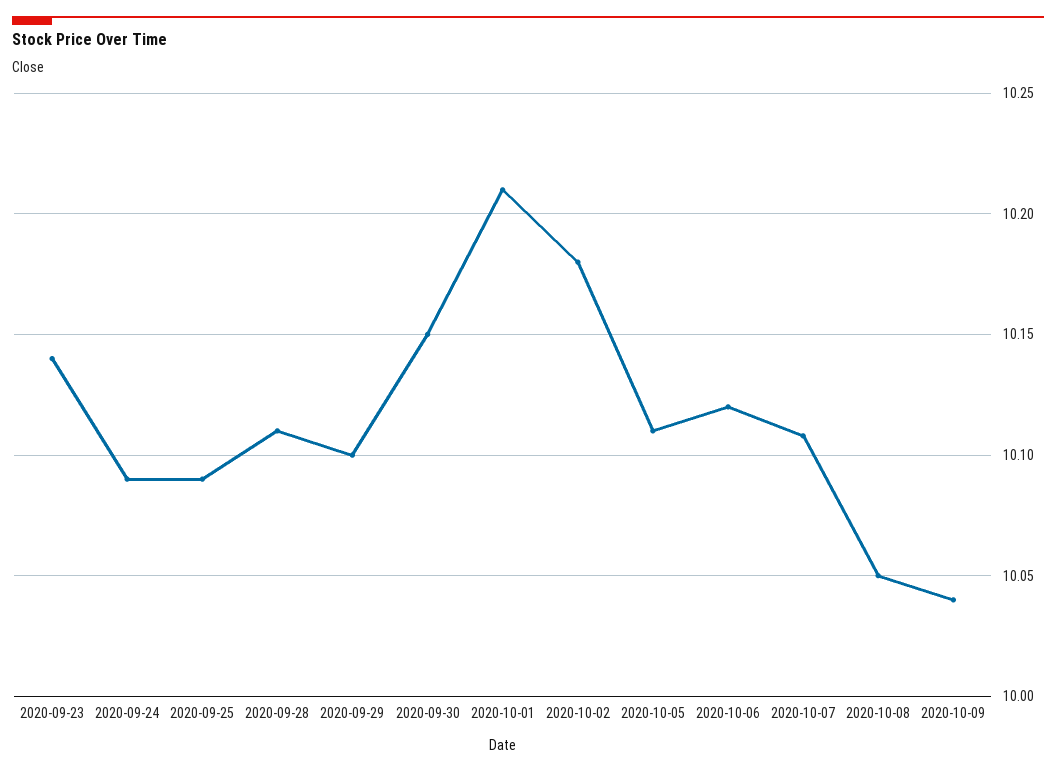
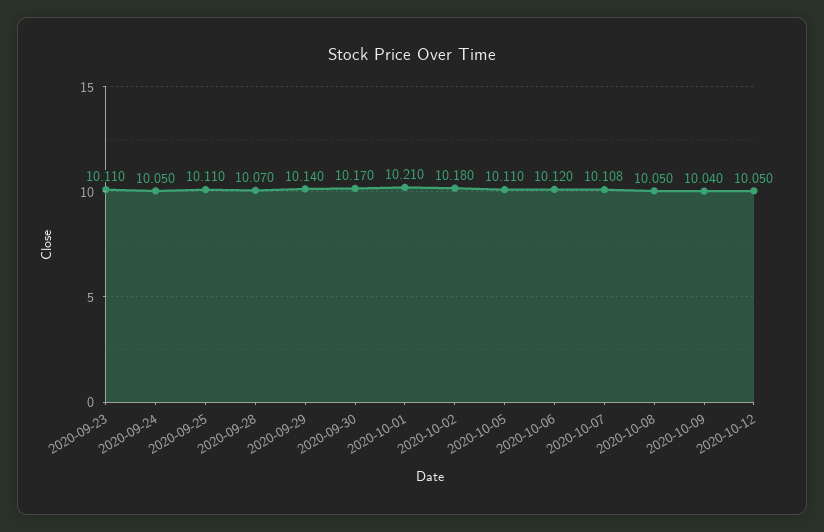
2020-09-23: 10.14 -> 10.11
2020-09-24: 10.09 -> 10.05
2020-09-25: 10.09 -> 10.11
2020-09-28: 10.11 -> 10.07
2020-09-29: 10.1 -> 10.14
2020-09-30: 10.15 -> 10.17
2020-10-12: none -> 10.05

